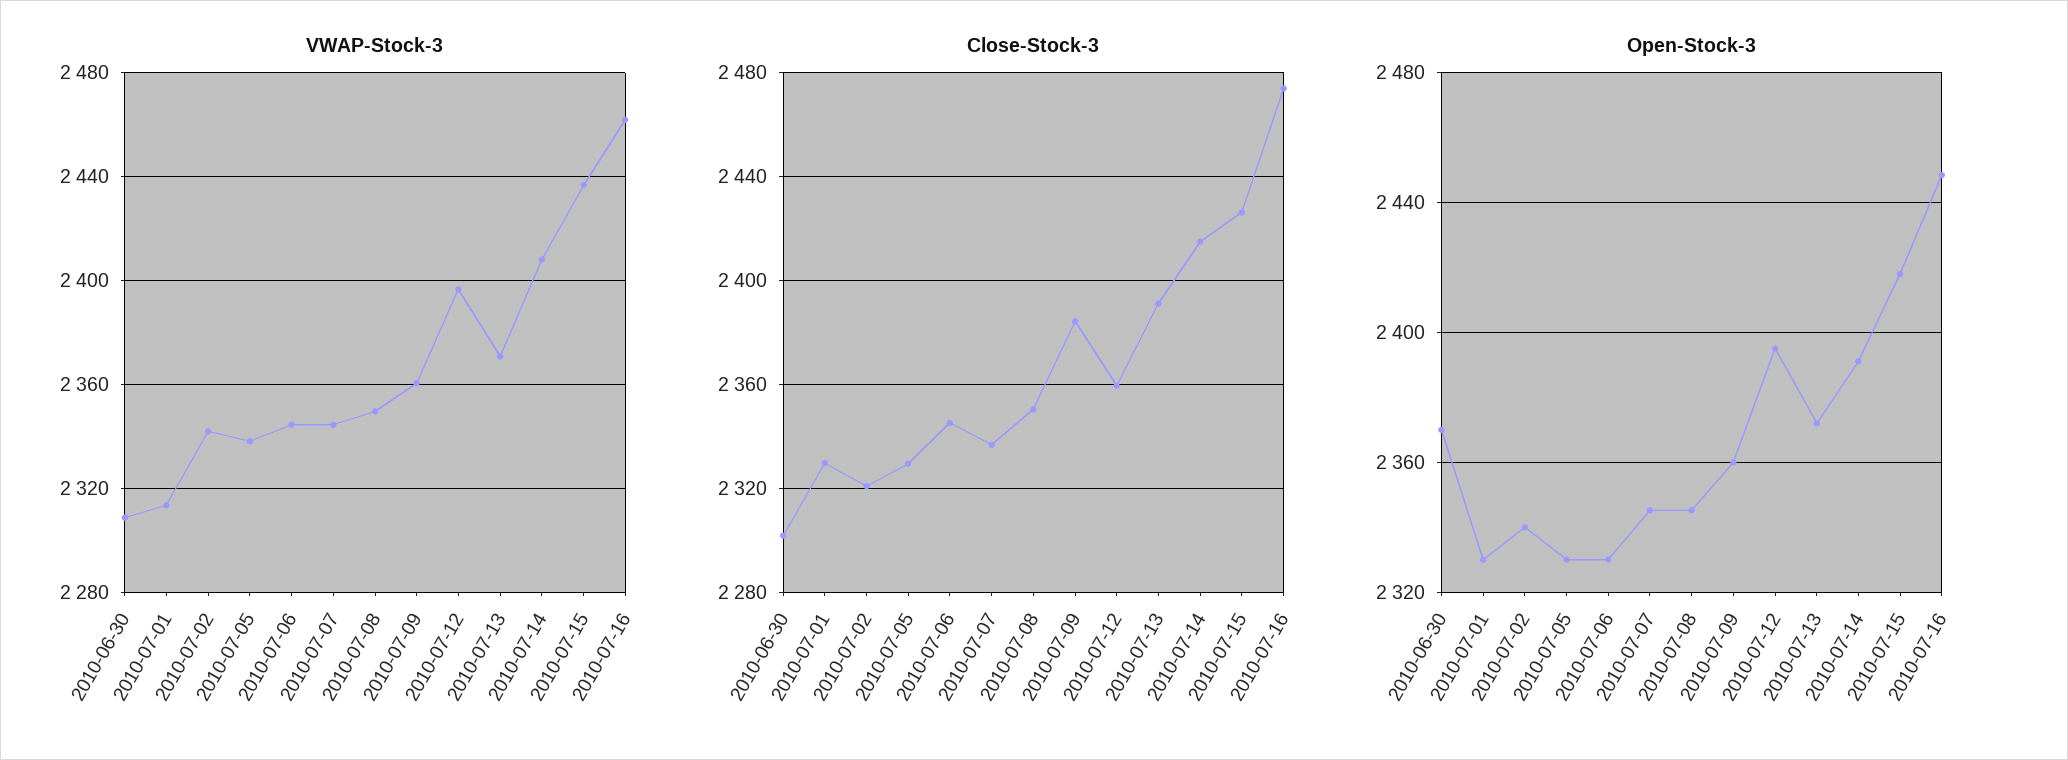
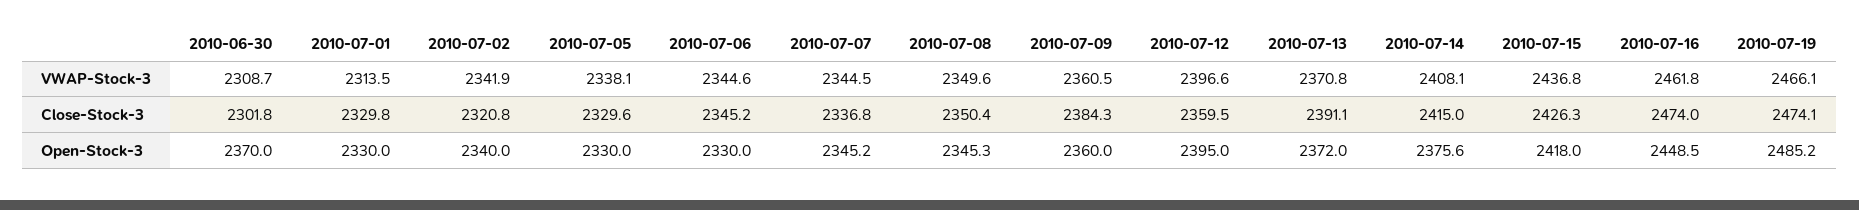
Open-Stock-3, 2010-07-14: 2390 -> 2375.6
VWAP-Stock-3, 2010-07-19: none -> 2466.1
Close-Stock-3, 2010-07-19: none -> 2474.1
Open-Stock-3, 2010-07-19: none -> 2485.2

